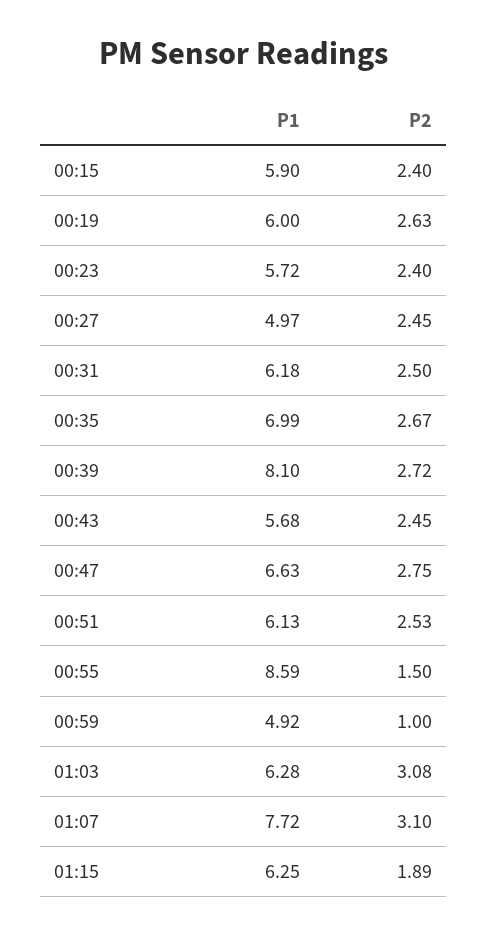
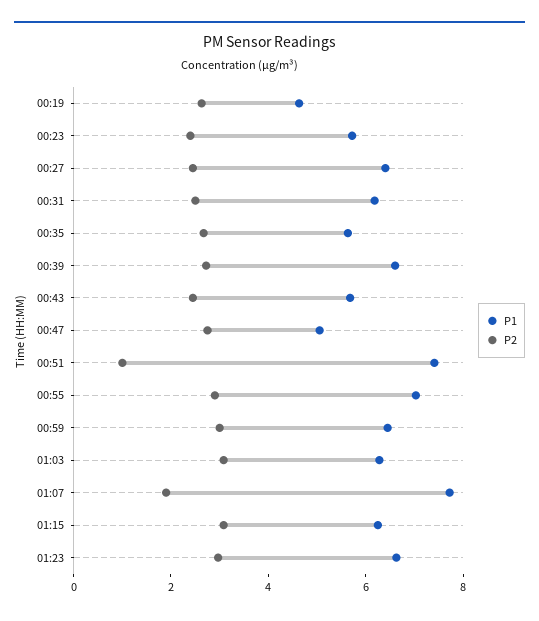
P1, 00:15: 5.9 -> none
P2, 00:15: 2.4 -> none
P1, 00:19: 6 -> 4.5
P1, 00:27: 4.97 -> 6.5
P1, 00:35: 6.99 -> 5.5
P1, 00:39: 8.1 -> 6.5
P1, 00:47: 6.63 -> 5
P1, 00:51: 6.13 -> 7.5
P2, 00:51: 2.53 -> 1
P1, 00:55: 8.59 -> 7
P2, 00:55: 1.5 -> 3
P1, 00:59: 4.92 -> 6.5
P2, 00:59: 1 -> 3
P2, 01:07: 3.1 -> 2
P2, 01:15: 1.89 -> 3
P1, 01:23: none -> 6.5
P2, 01:23: none -> 3

